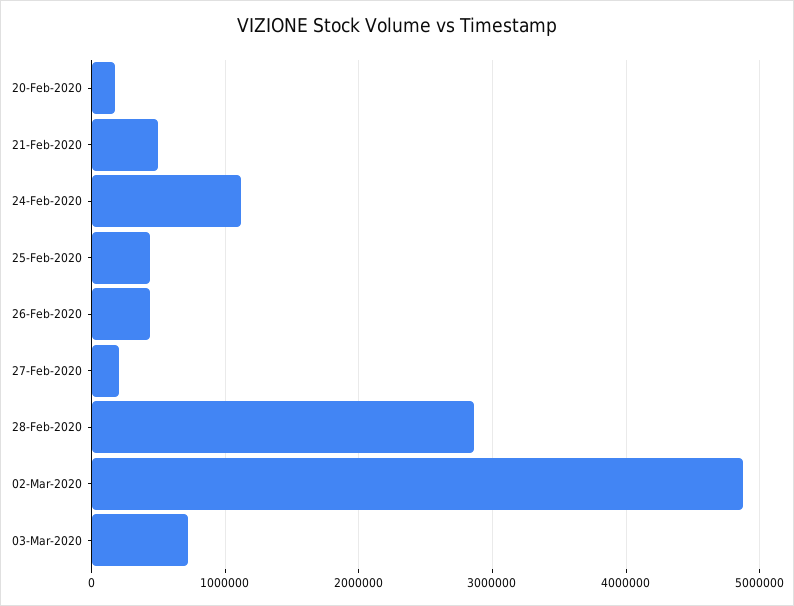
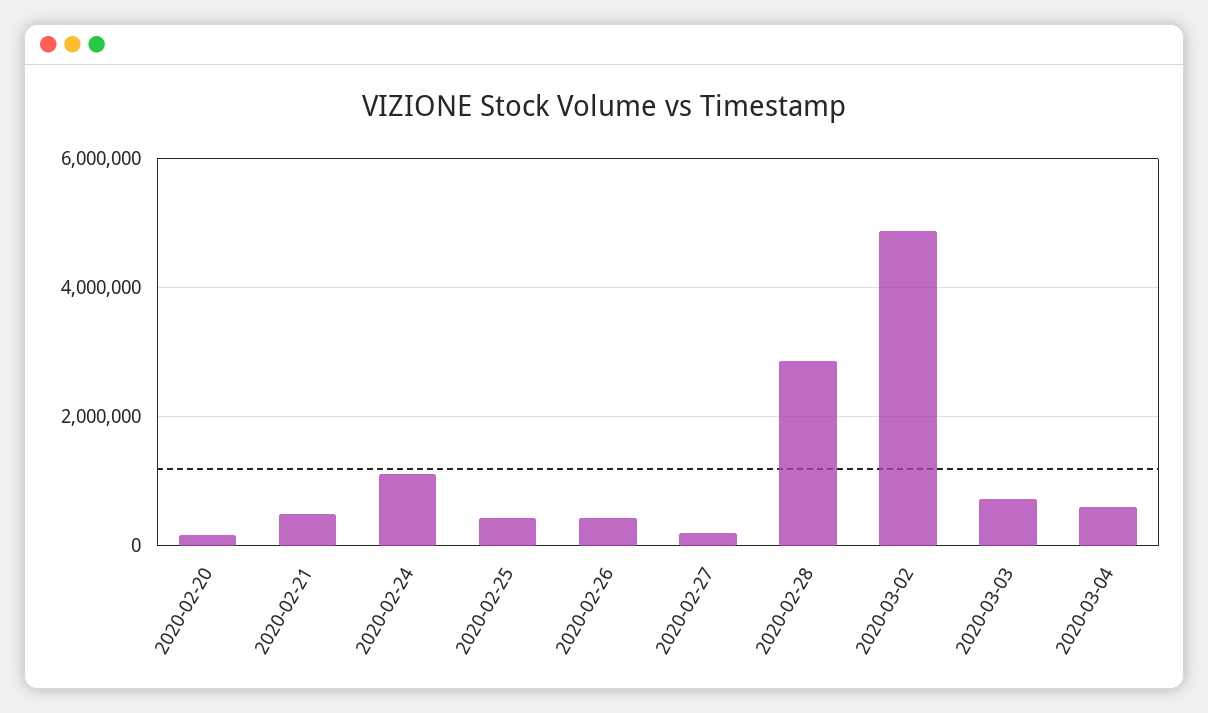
2020-03-04: none -> 600000

